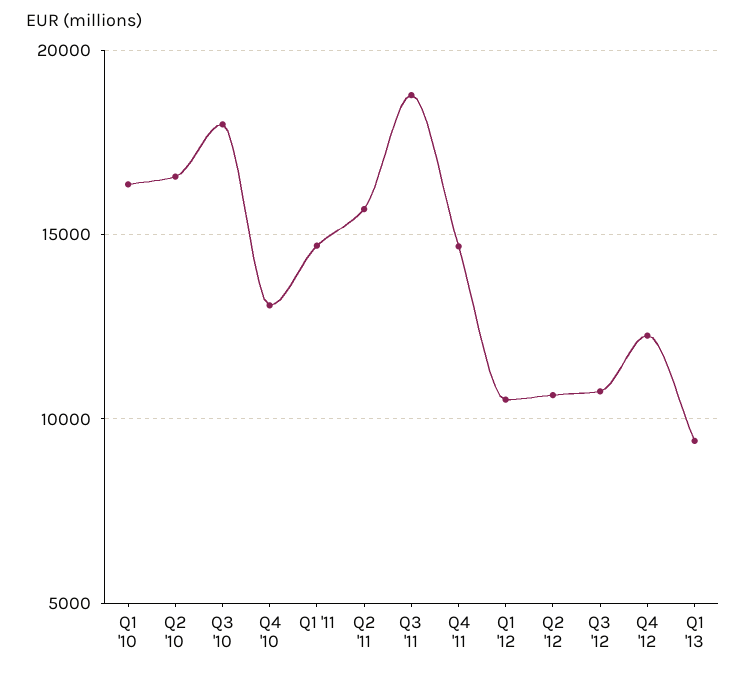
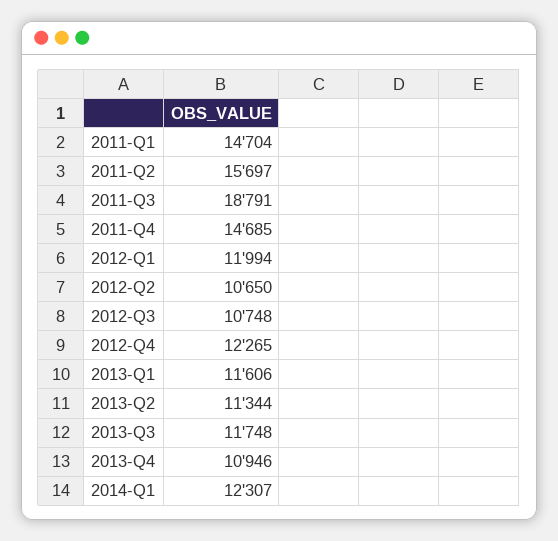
Q1 '10: 16500 -> none
Q2 '10: 16500 -> none
Q3 '10: 18000 -> none
Q4 '10: 13000 -> none
Q1 '12: 10500 -> 11994
Q1 '13: 9500 -> 11606
2013-Q2: none -> 11344
2013-Q3: none -> 11748
2013-Q4: none -> 10946
2014-Q1: none -> 12307

